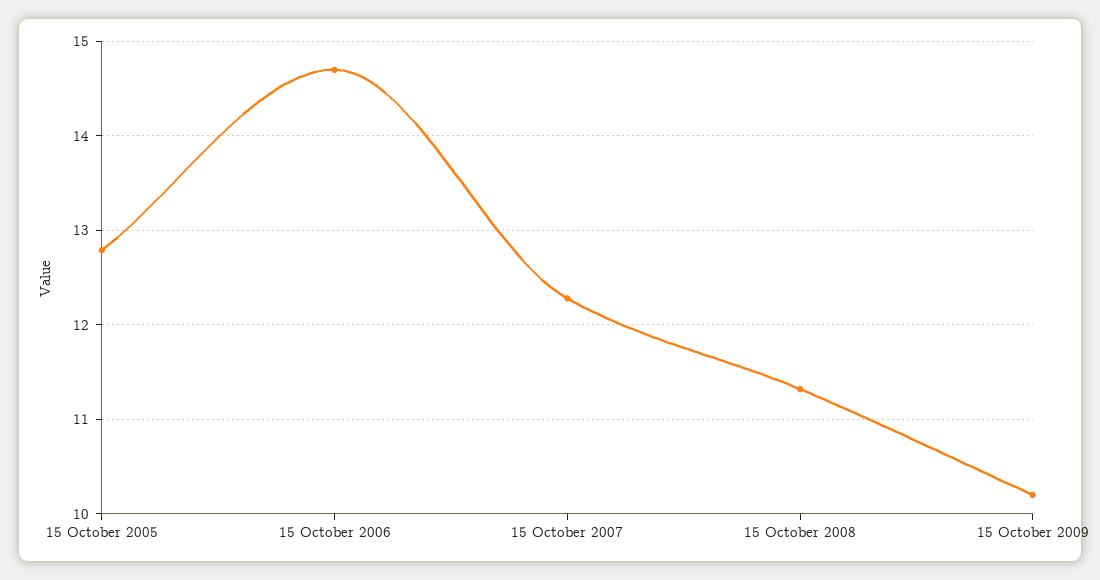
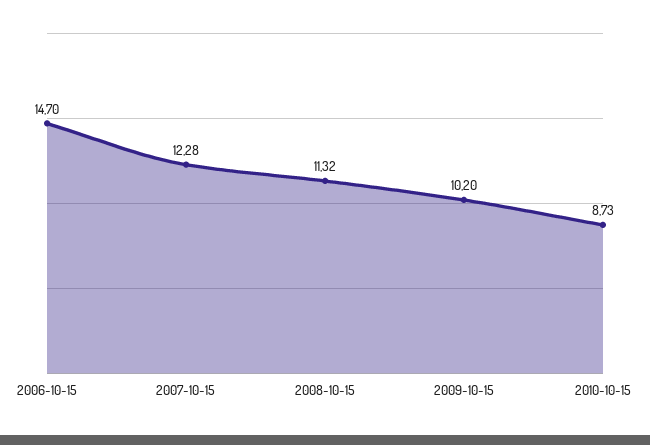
15 October 2005: 12.8 -> none
2010-10-15: none -> 8.73

